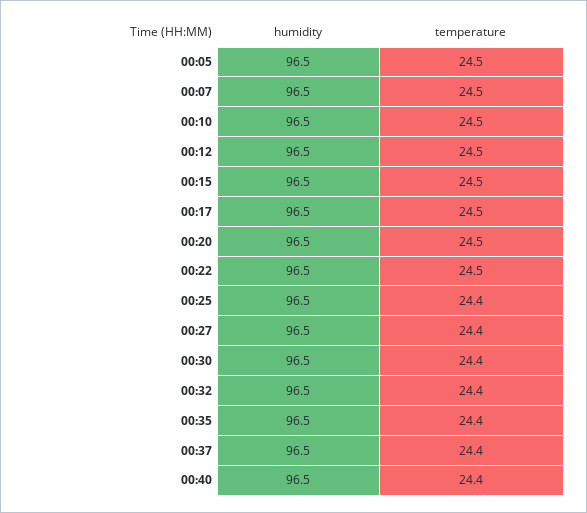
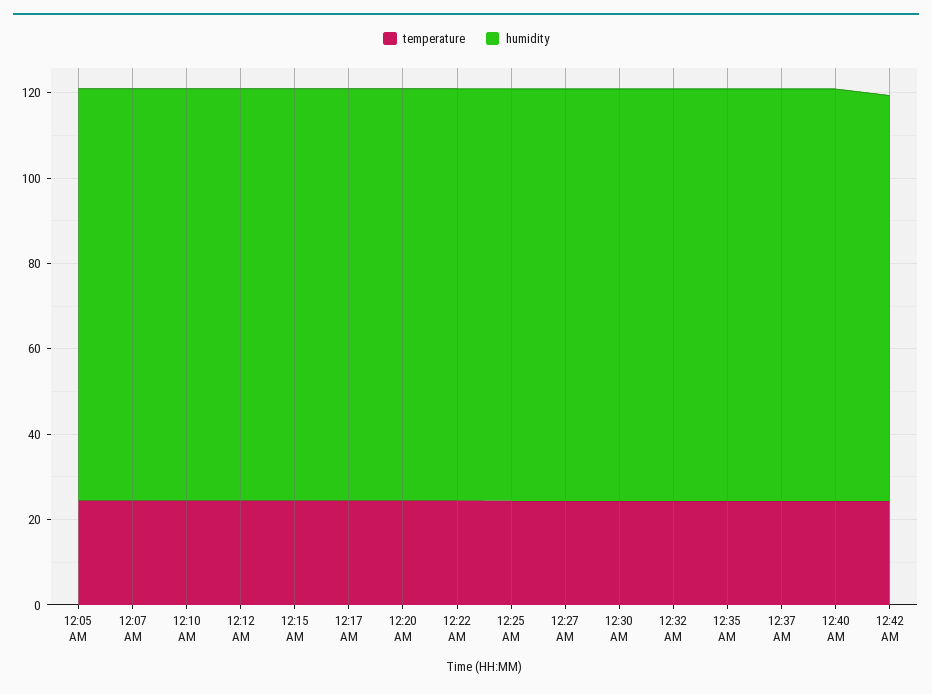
temperature, 12:42 AM: none -> 25
humidity, 12:42 AM: none -> 95

